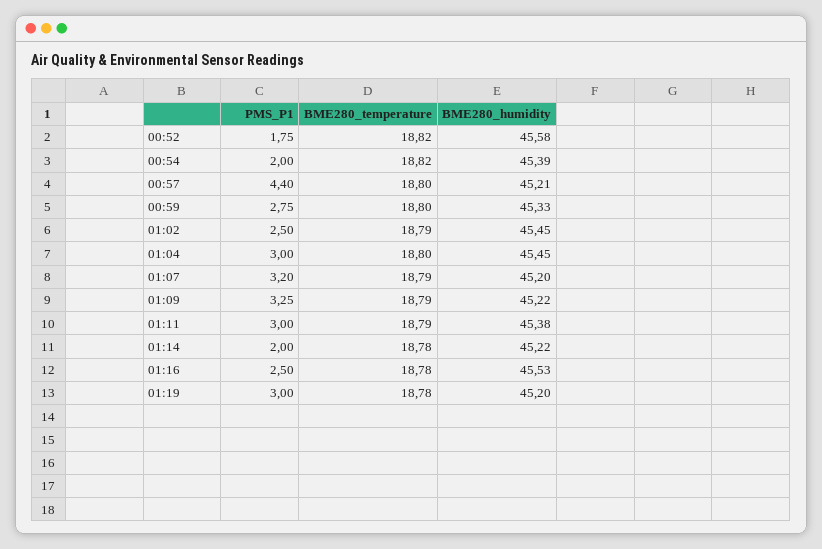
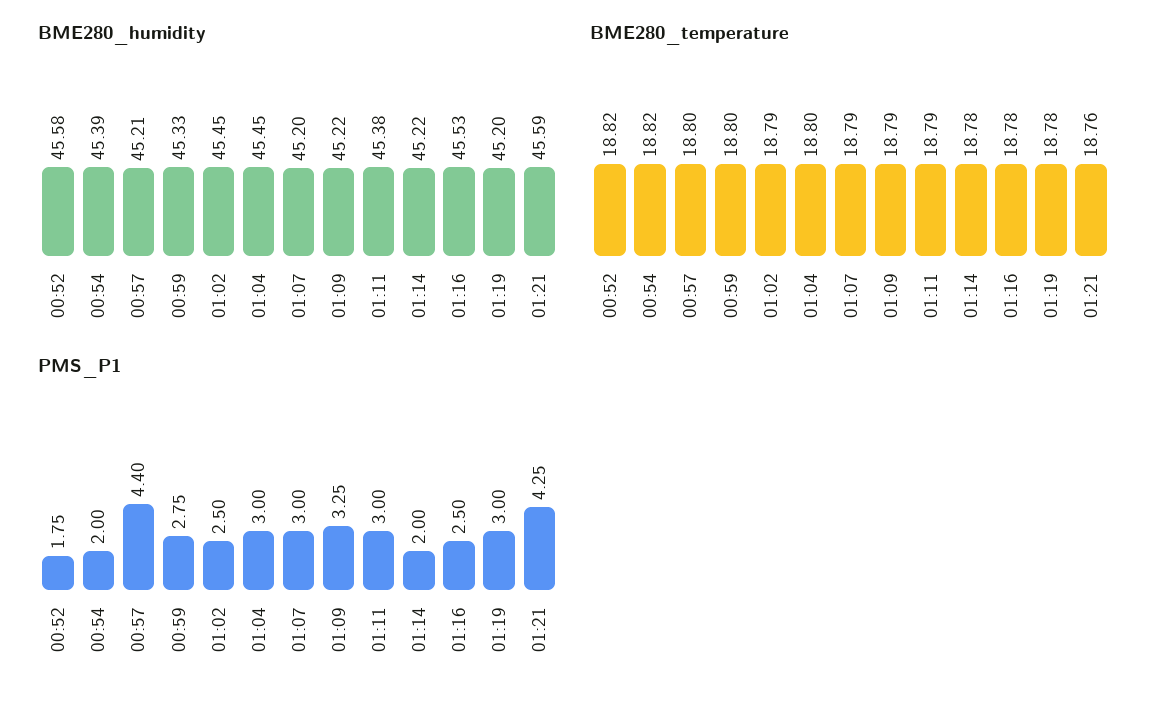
PMS_P1, 01:07: 3.2 -> 3
BME280_humidity, 01:21: none -> 45.59
BME280_temperature, 01:21: none -> 18.76
PMS_P1, 01:21: none -> 4.25

